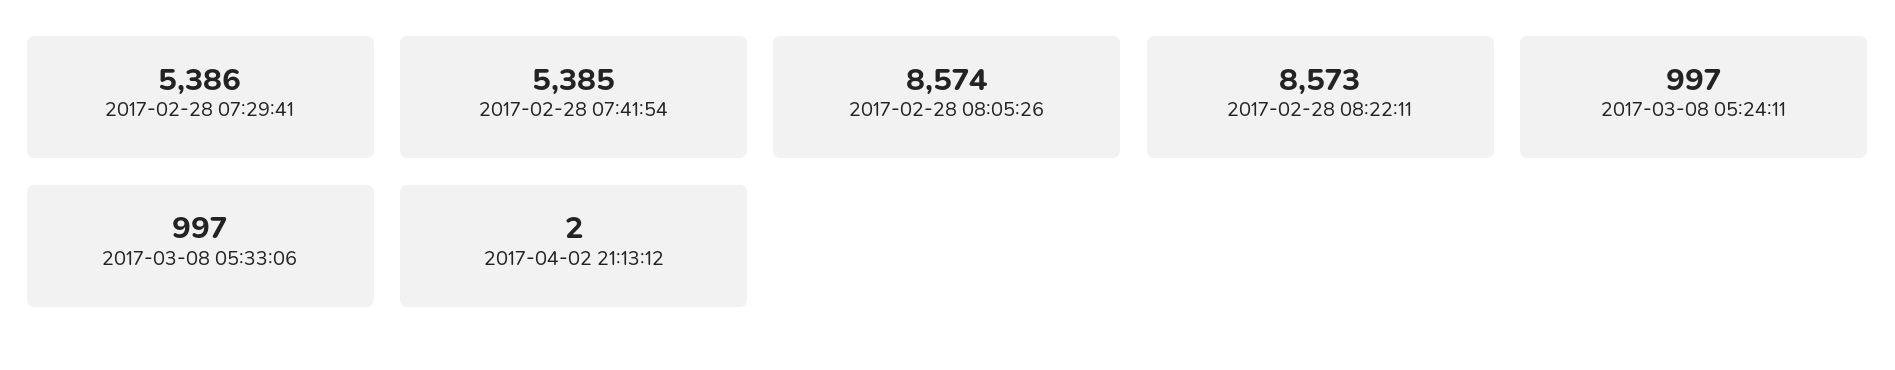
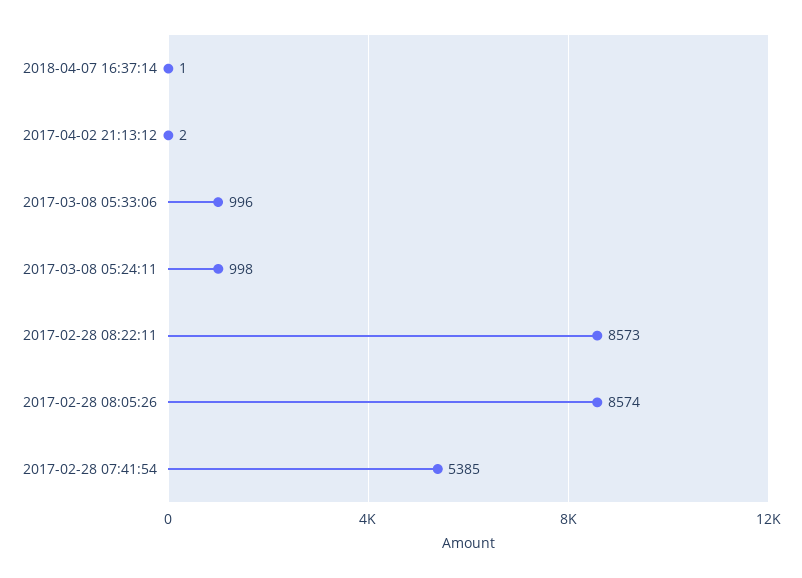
2017-02-28 07:29:41: 5386 -> none
2017-03-08 05:24:11: 997 -> 998
2017-03-08 05:33:06: 997 -> 996
2018-04-07 16:37:14: none -> 1

